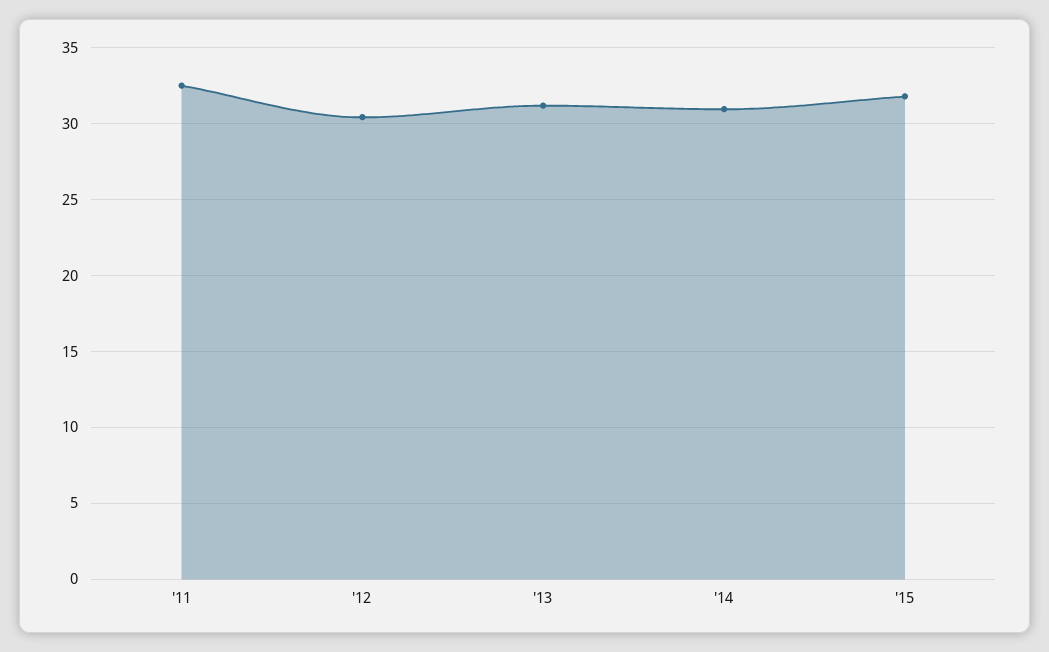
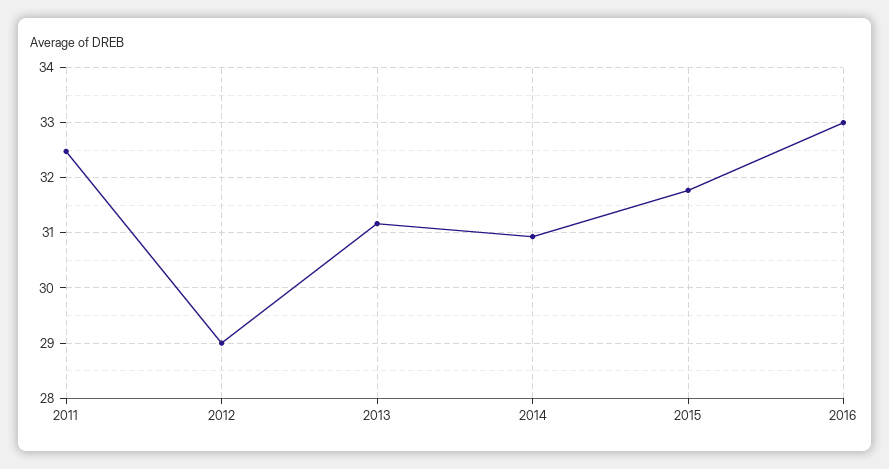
'12: 30.5 -> 29
2016: none -> 33

